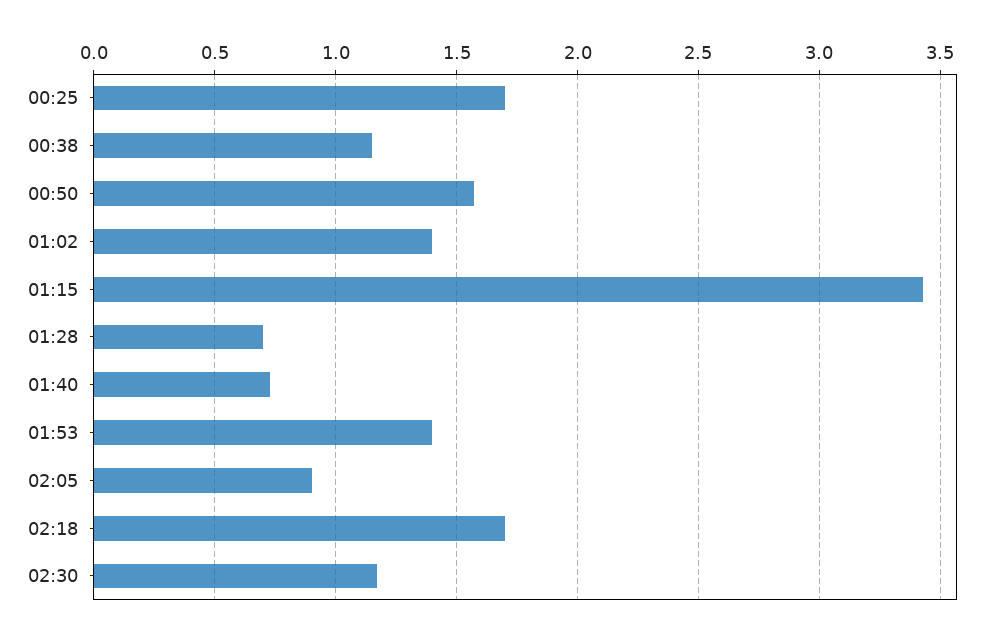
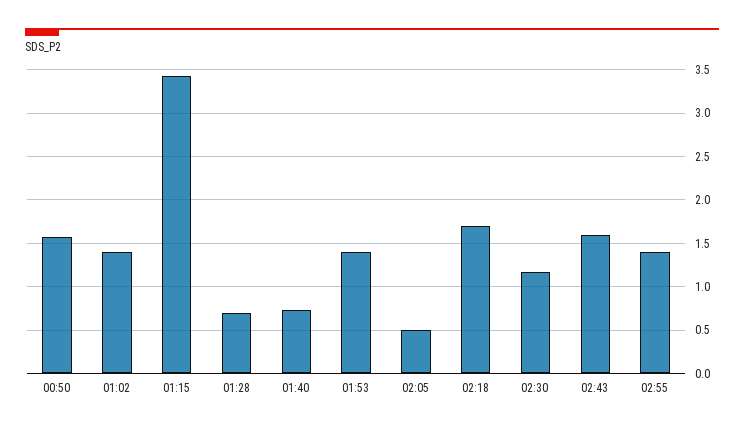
00:25: 1.7 -> none
00:38: 1.15 -> none
02:05: 0.9 -> 0.5
02:43: none -> 1.6
02:55: none -> 1.4

